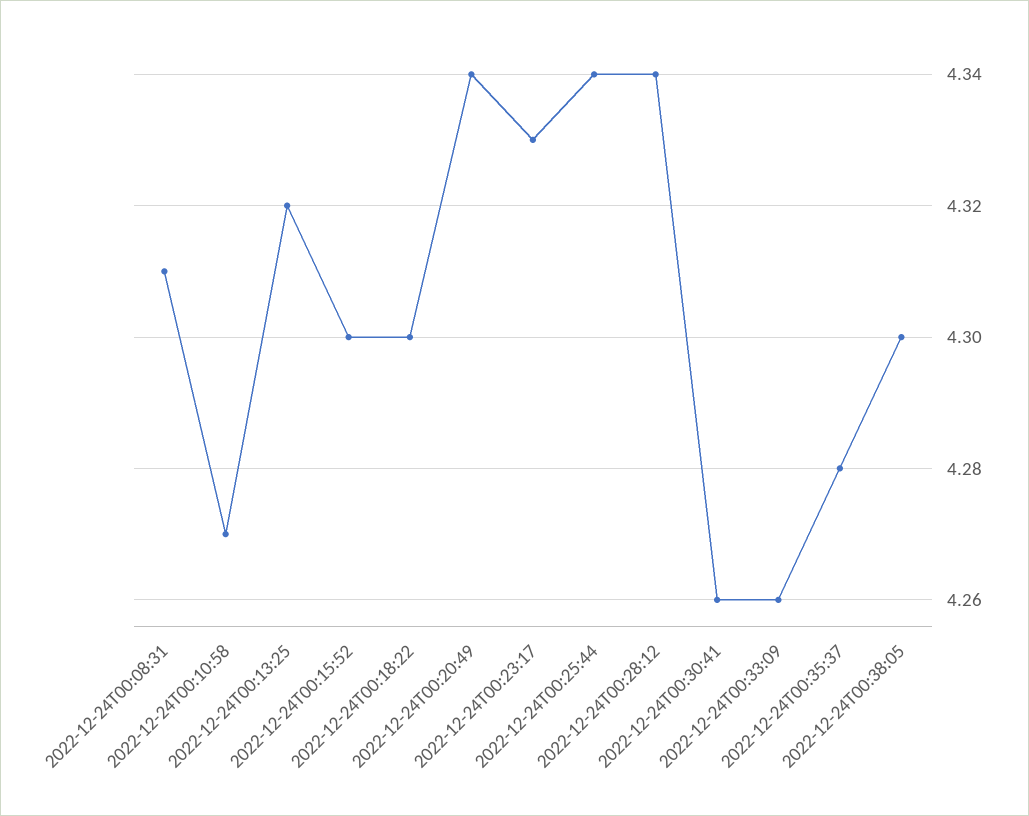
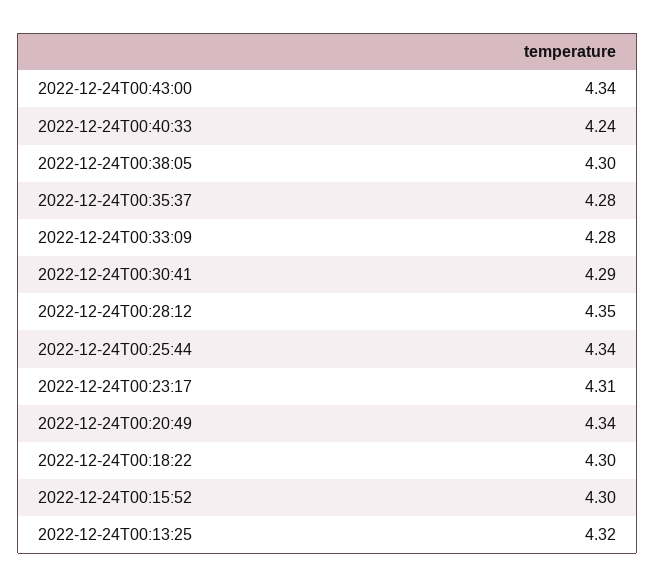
2022-12-24T00:08:31: 4.31 -> none
2022-12-24T00:10:58: 4.27 -> none
2022-12-24T00:23:17: 4.33 -> 4.31
2022-12-24T00:28:12: 4.34 -> 4.35
2022-12-24T00:30:41: 4.26 -> 4.29
2022-12-24T00:33:09: 4.26 -> 4.28
2022-12-24T00:43:00: none -> 4.34
2022-12-24T00:40:33: none -> 4.24

